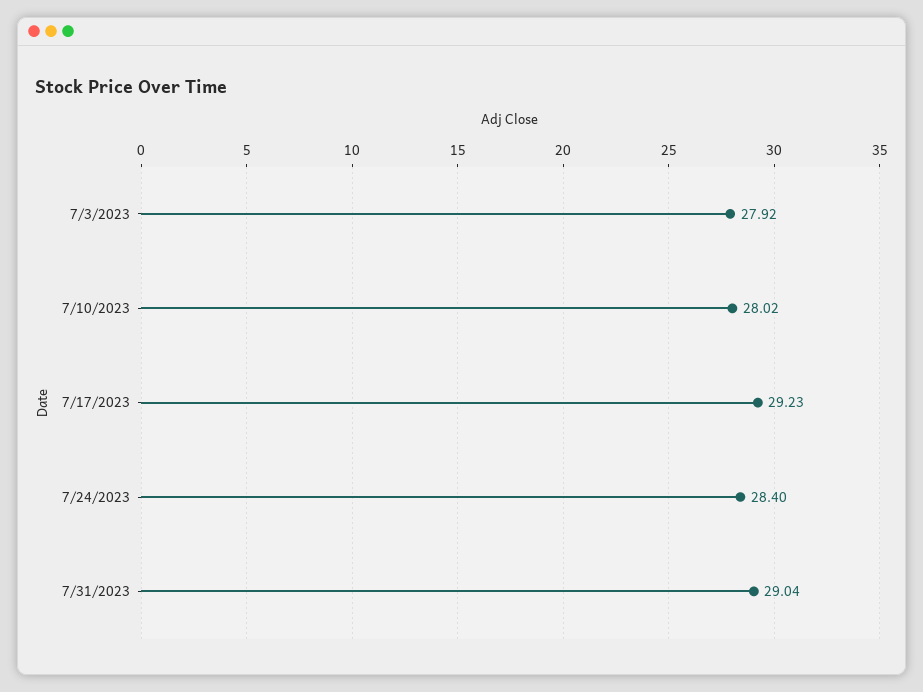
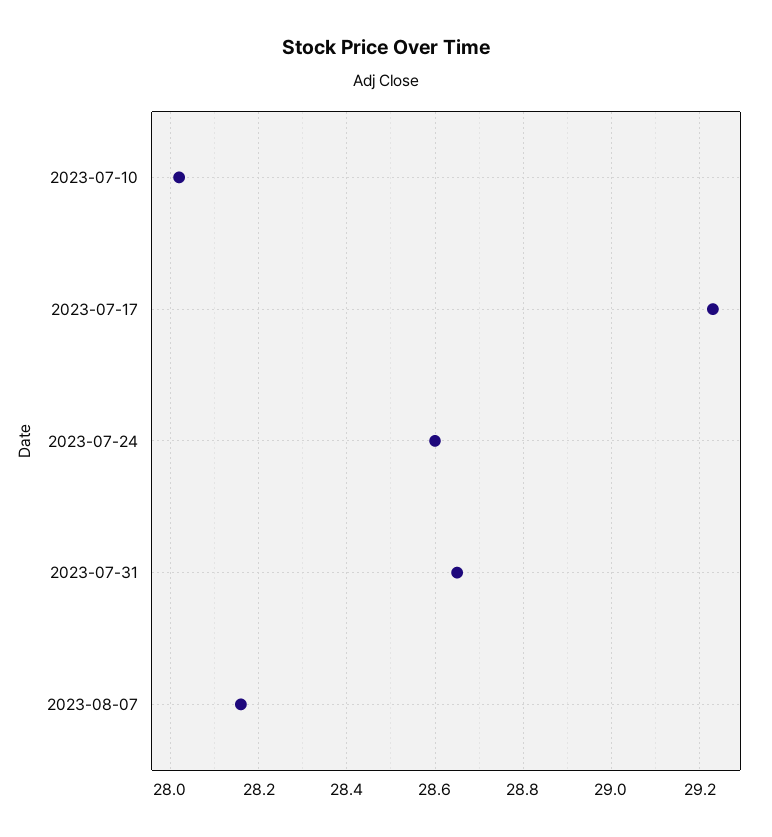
7/3/2023: 27.92 -> none
7/24/2023: 28.4 -> 28.6
7/31/2023: 29.04 -> 28.65
2023-08-07: none -> 28.15

